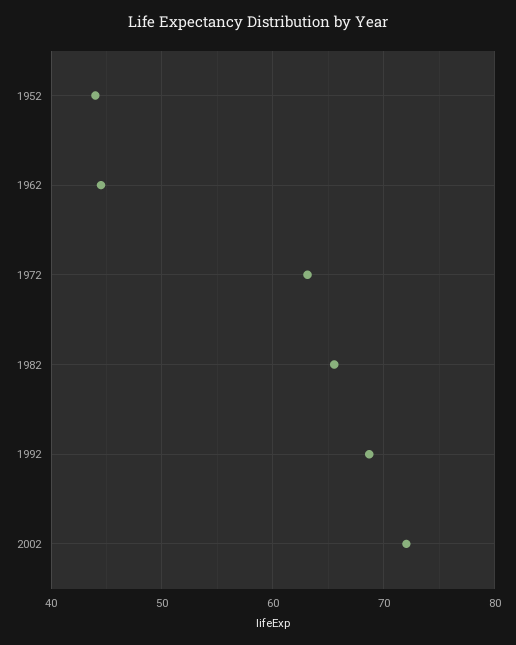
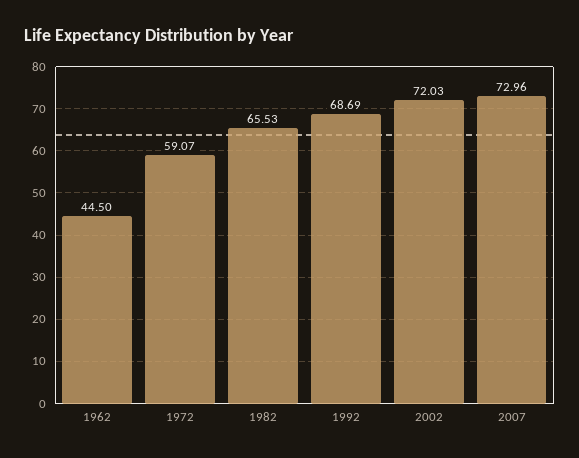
1952: 44 -> none
1972: 63 -> 59.07
2007: none -> 72.96

